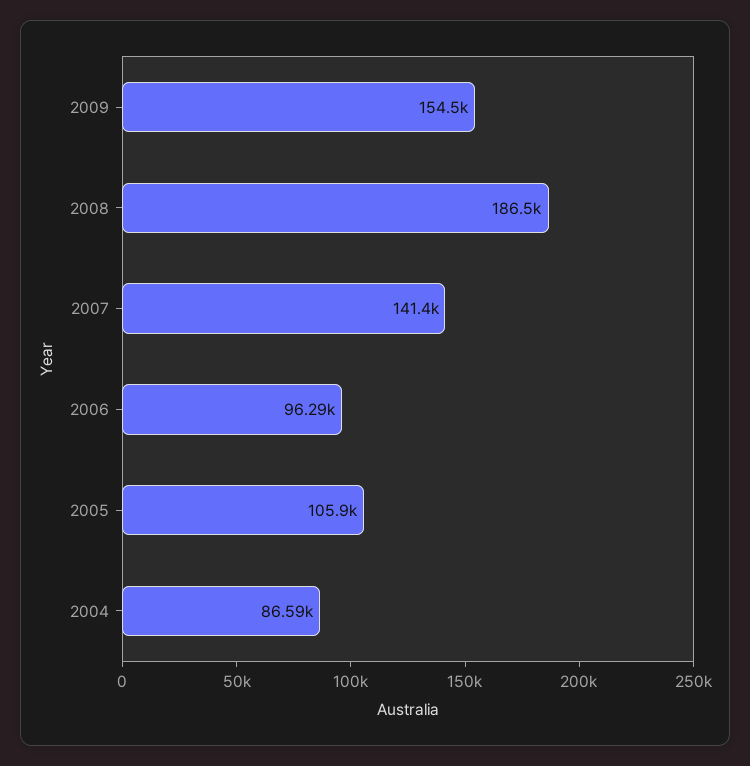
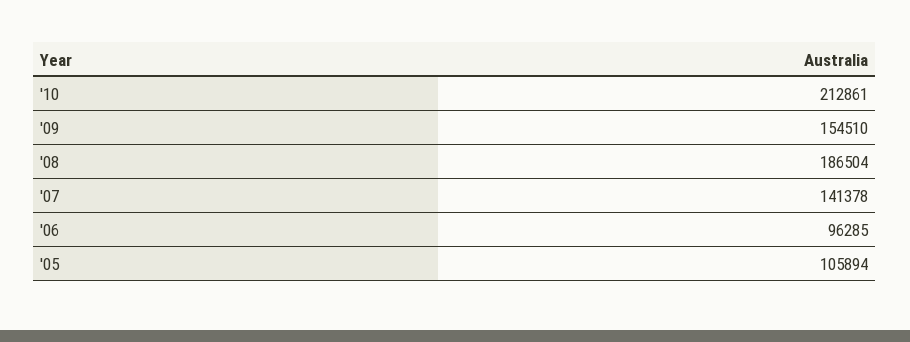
2004: 86590 -> none
'10: none -> 212861

